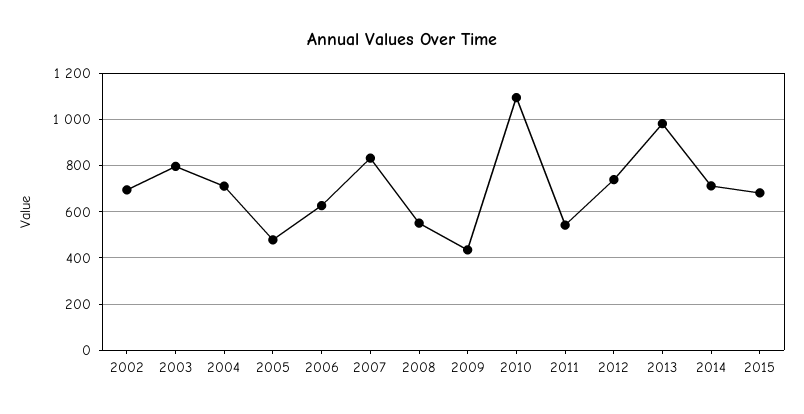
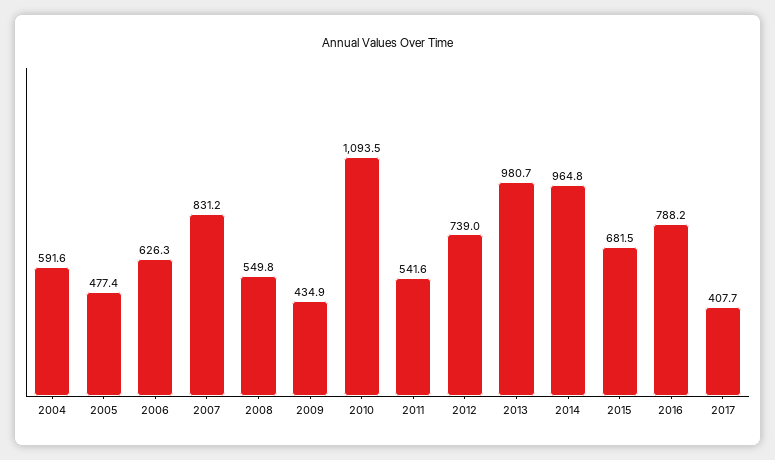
2002: 700 -> none
2003: 800 -> none
2004: 700 -> 591.6
2014: 700 -> 964.8
2016: none -> 788.2
2017: none -> 407.7

